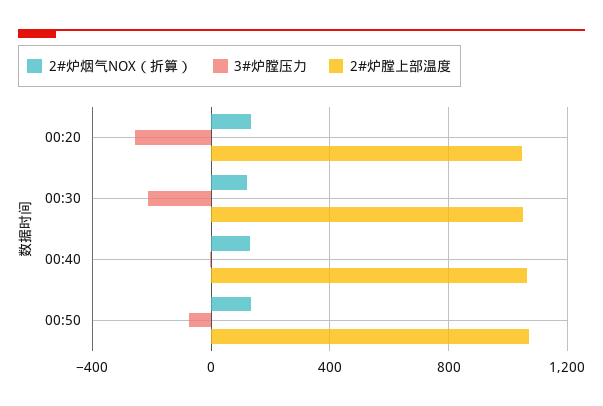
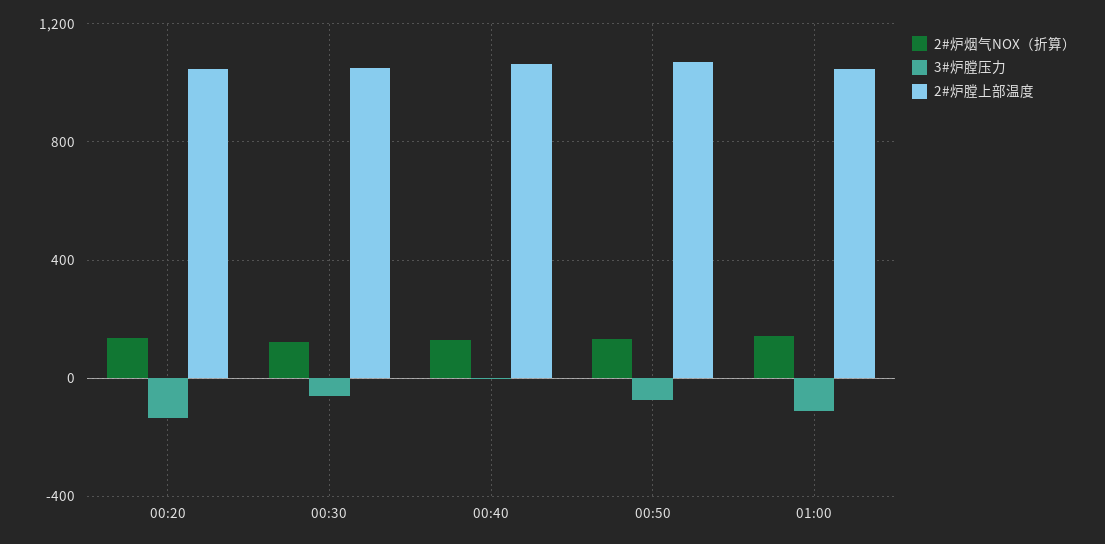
3#炉膛压力, 00:20: -250 -> -150
3#炉膛压力, 00:30: -200 -> -50
2#炉烟气NOX（折算）, 01:00: none -> 150
3#炉膛压力, 01:00: none -> -100
2#炉膛上部温度, 01:00: none -> 1050

